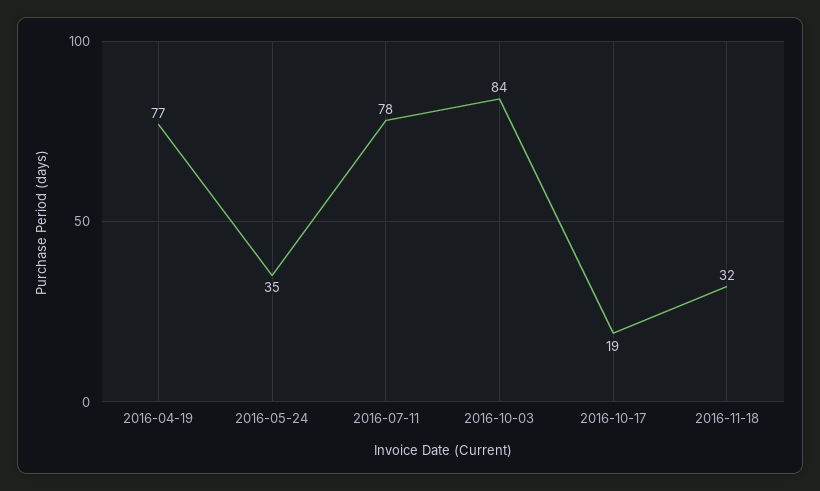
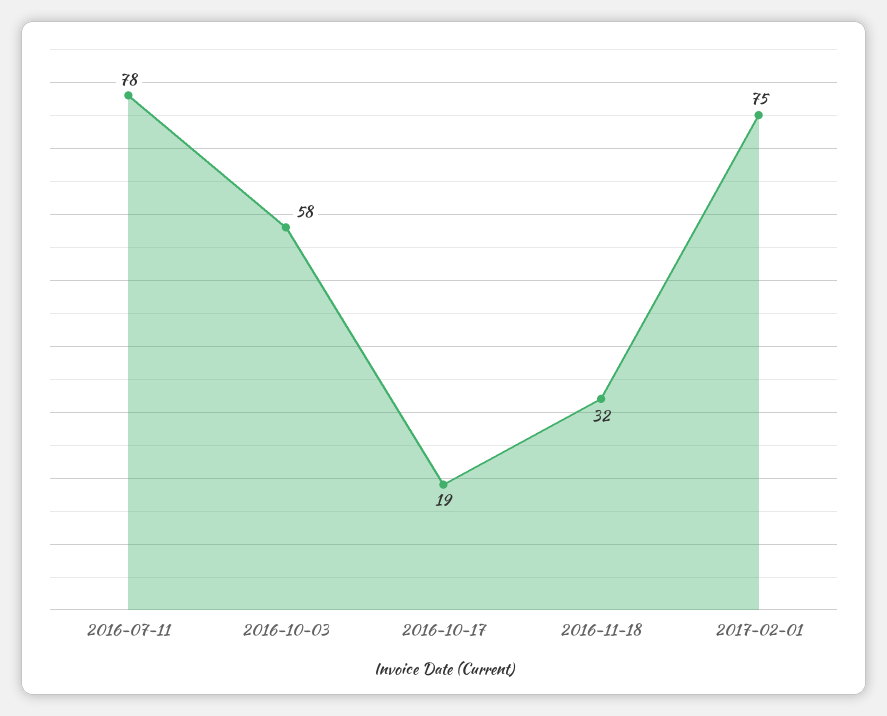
2016-04-19: 77 -> none
2016-05-24: 35 -> none
2016-10-03: 84 -> 58
2017-02-01: none -> 75

